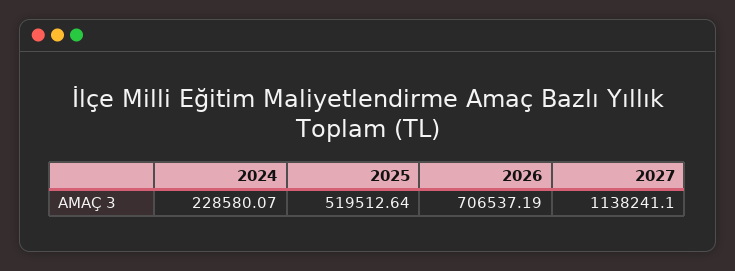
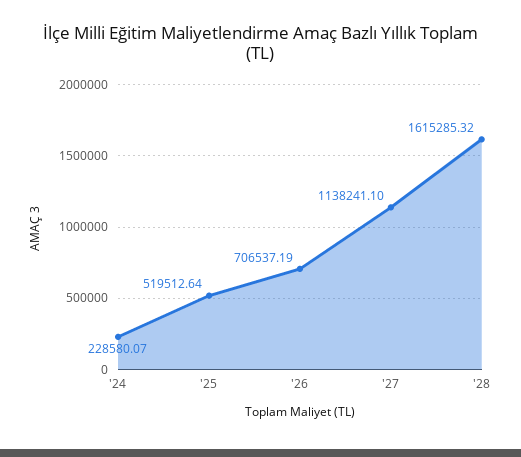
'28: none -> 1615285.32

